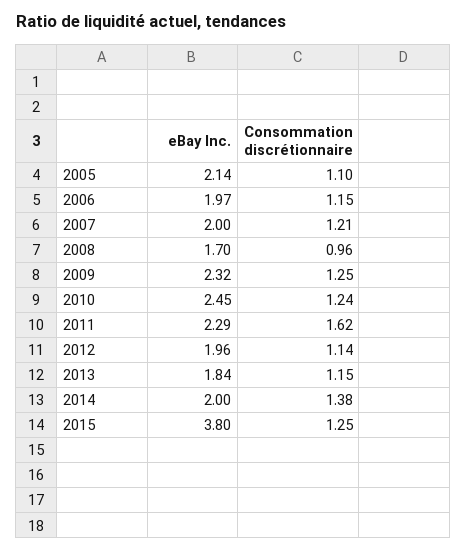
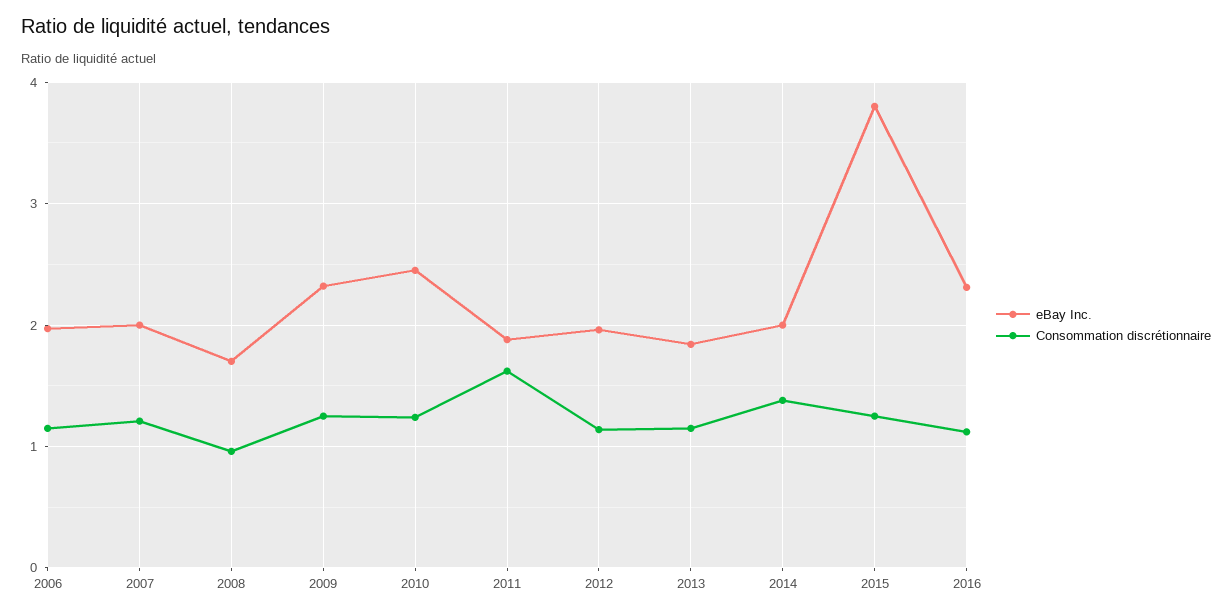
eBay Inc., 2005: 2.14 -> none
Consommation discrétionnaire, 2005: 1.1 -> none
eBay Inc., 2011: 2.29 -> 1.9
eBay Inc., 2016: none -> 2.3
Consommation discrétionnaire, 2016: none -> 1.1

